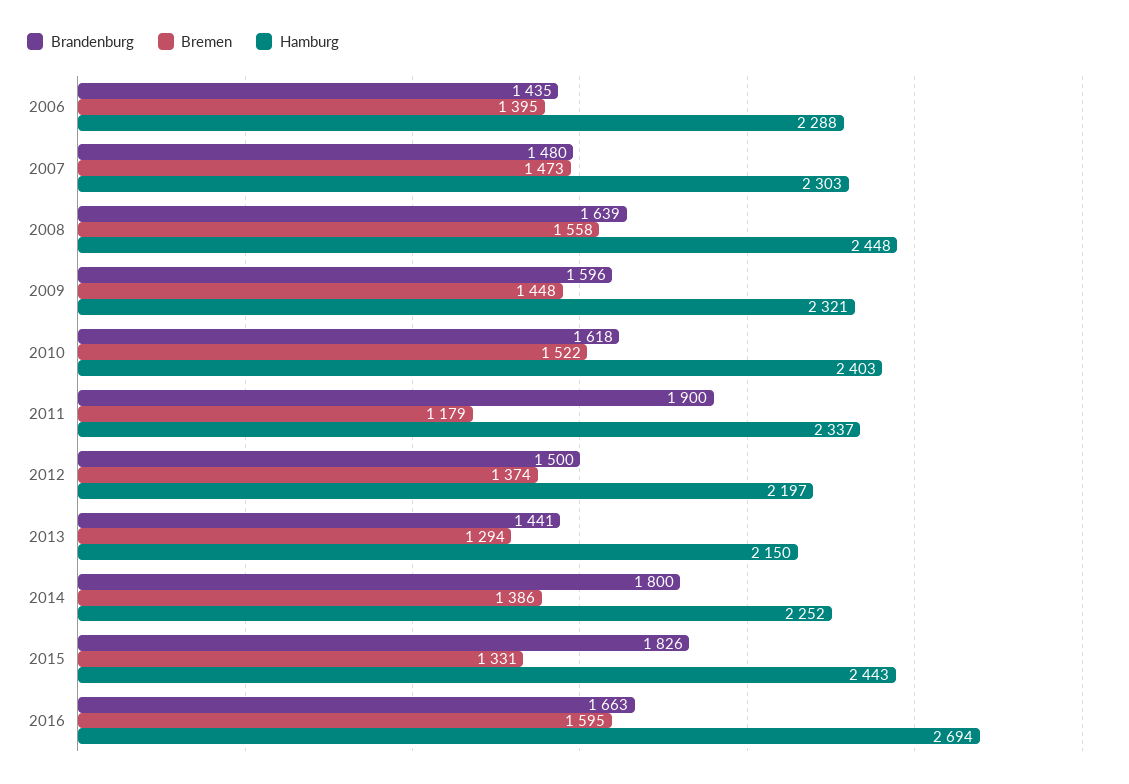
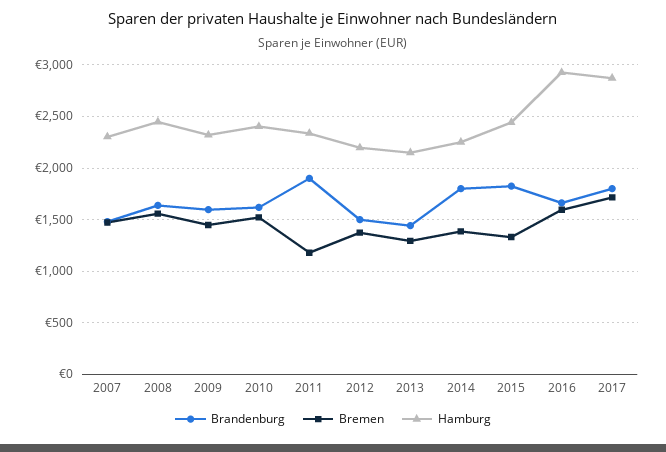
Brandenburg, 2006: 1435 -> none
Bremen, 2006: 1395 -> none
Hamburg, 2006: 2288 -> none
Hamburg, 2016: 2694 -> 2900
Brandenburg, 2017: none -> 1800
Bremen, 2017: none -> 1700
Hamburg, 2017: none -> 2900

